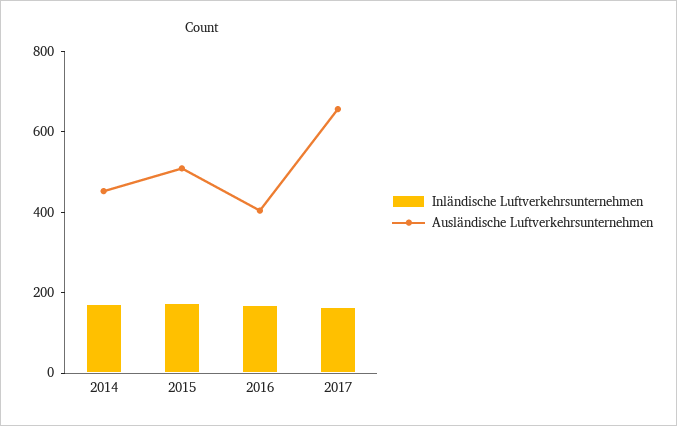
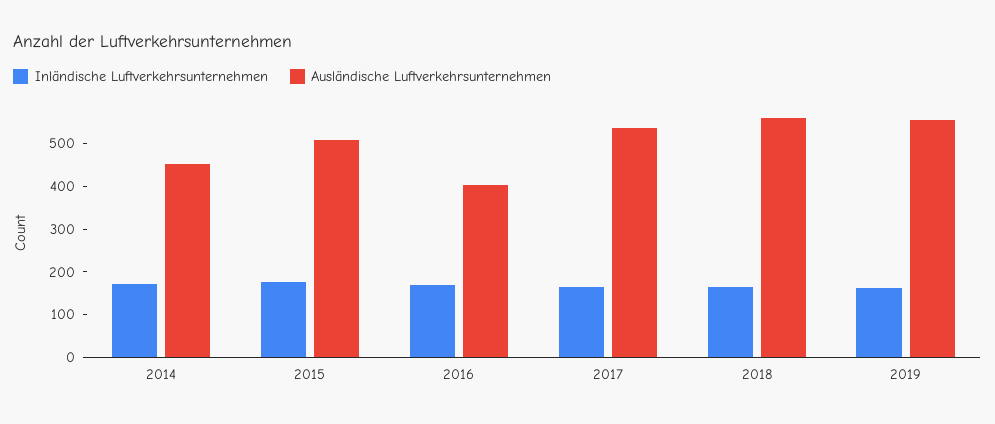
Ausländische Luftverkehrsunternehmen, 2017: 650 -> 540
Inländische Luftverkehrsunternehmen, 2018: none -> 160
Ausländische Luftverkehrsunternehmen, 2018: none -> 560
Inländische Luftverkehrsunternehmen, 2019: none -> 160
Ausländische Luftverkehrsunternehmen, 2019: none -> 560

